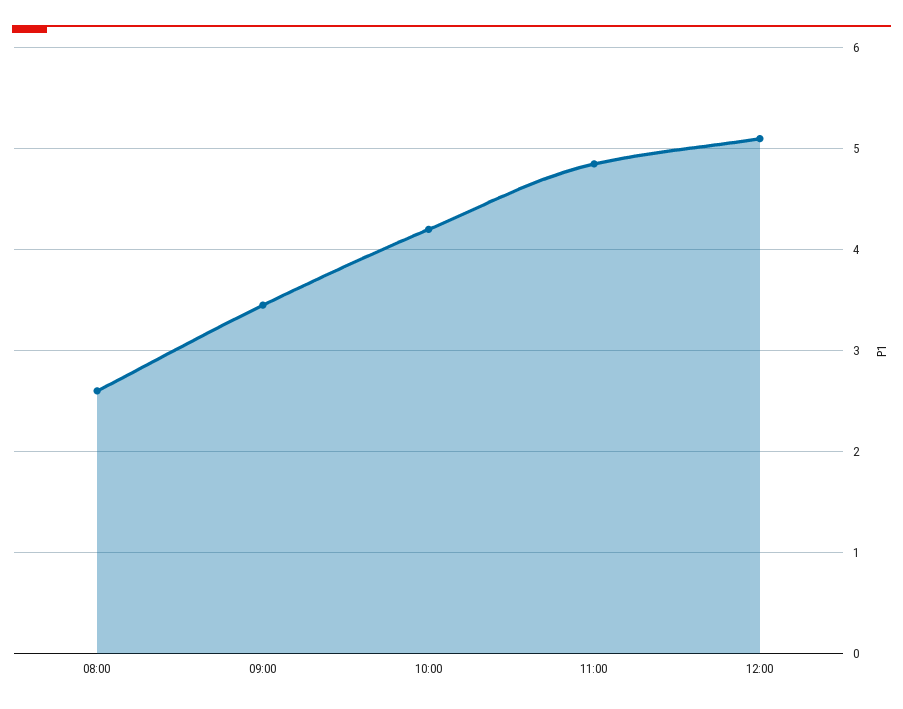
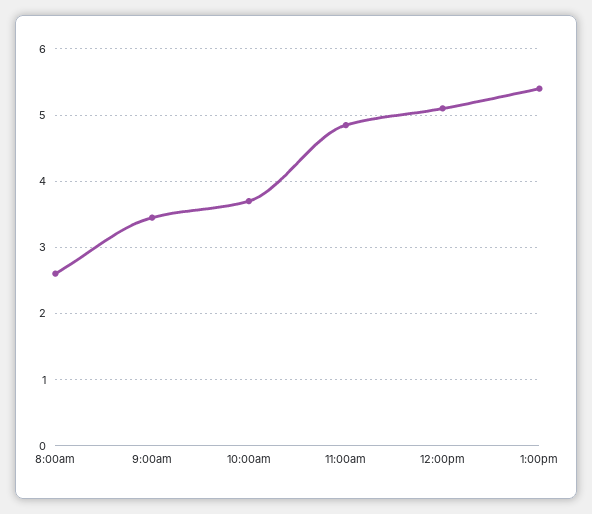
10:00: 4.2 -> 3.7
1:00pm: none -> 5.4

